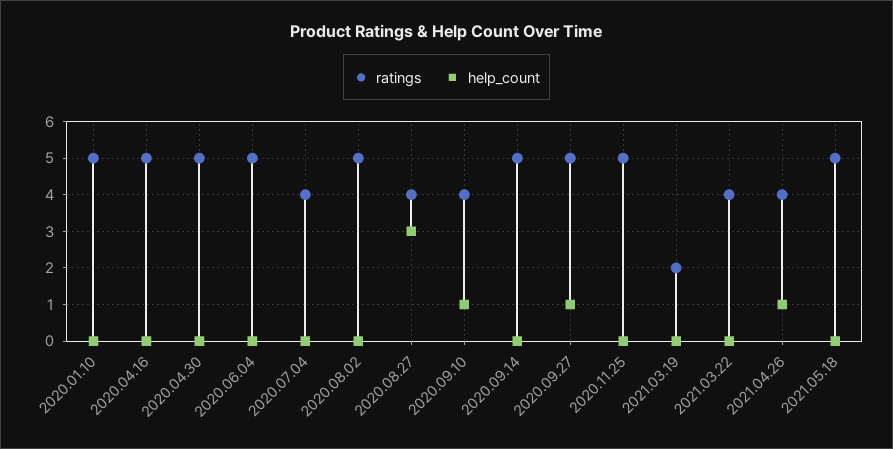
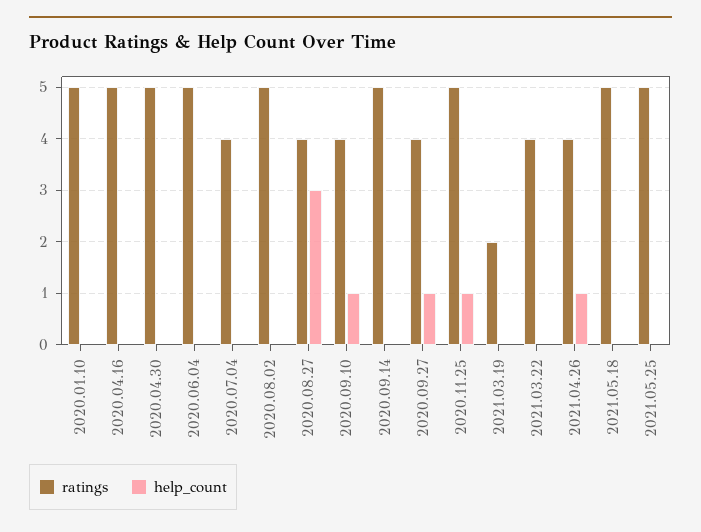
ratings, 2020.09.27: 5 -> 4
help_count, 2020.11.25: 0 -> 1
ratings, 2021.05.25: none -> 5
help_count, 2021.05.25: none -> 0

